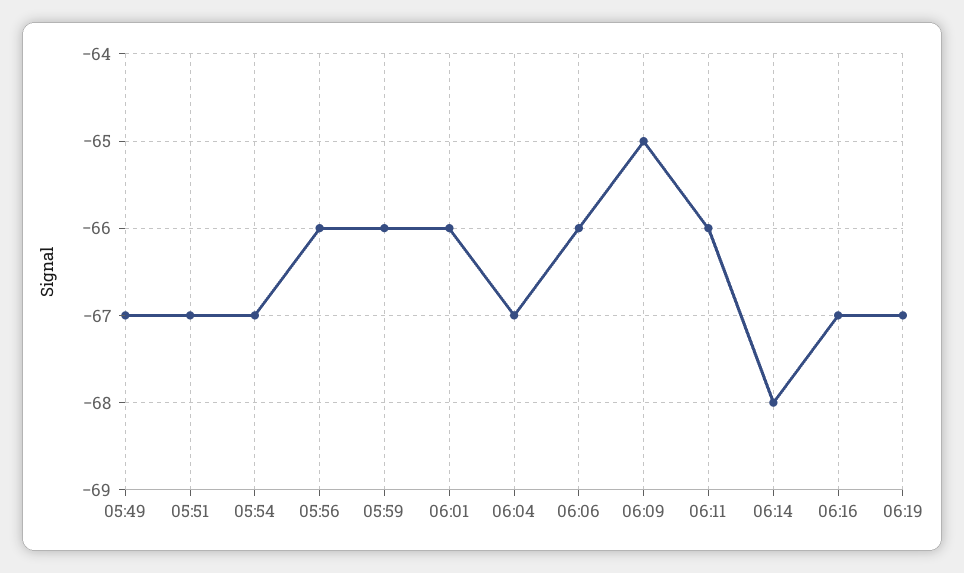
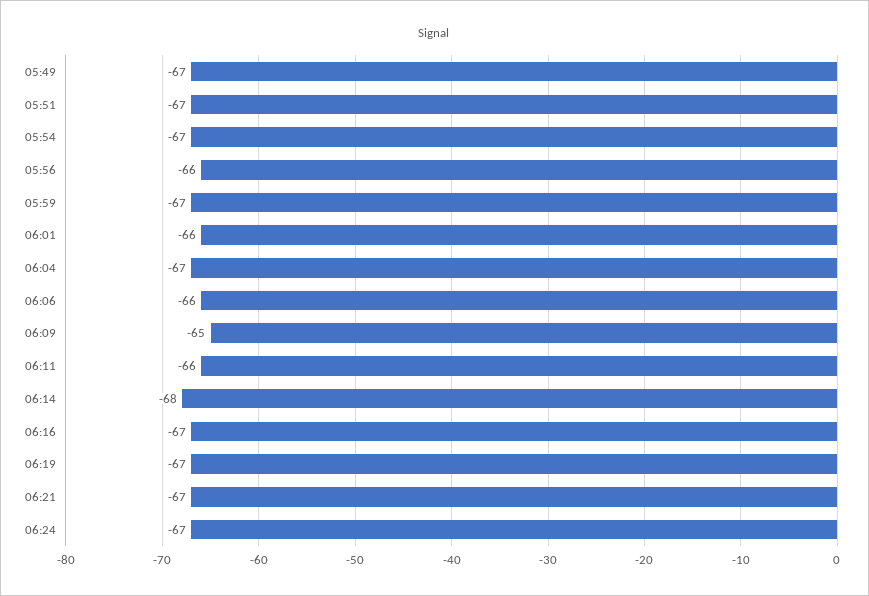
05:59: -66 -> -67
06:21: none -> -67
06:24: none -> -67

